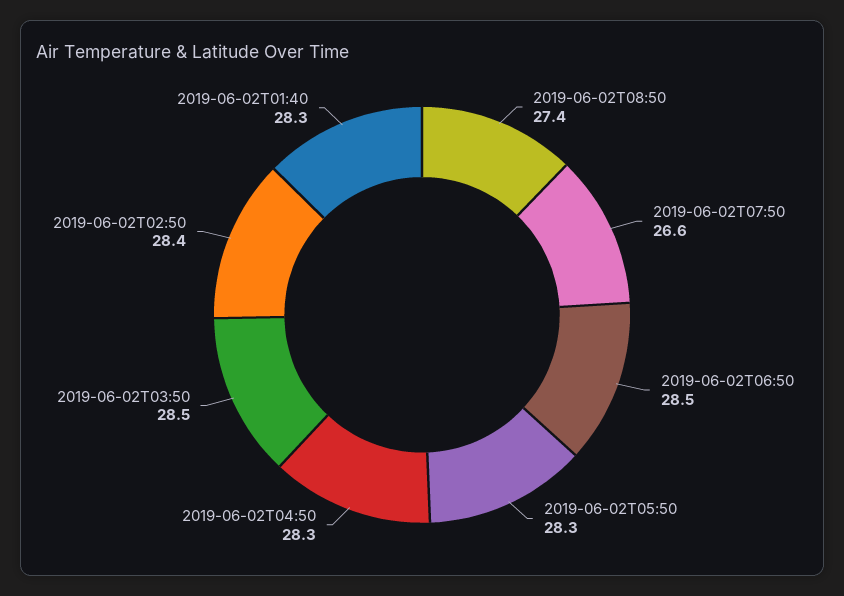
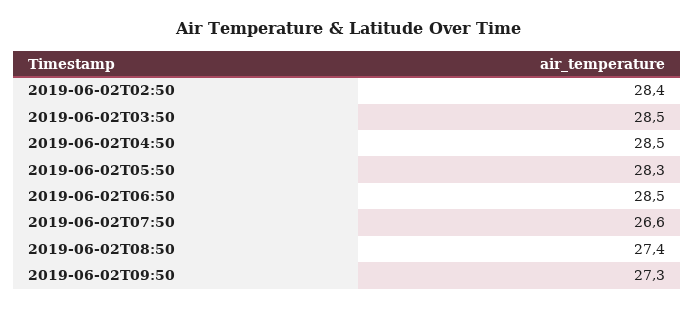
2019-06-02T04:50: 28.3 -> 28.5
2019-06-02T01:40: 28.3 -> none
2019-06-02T09:50: none -> 27.3

